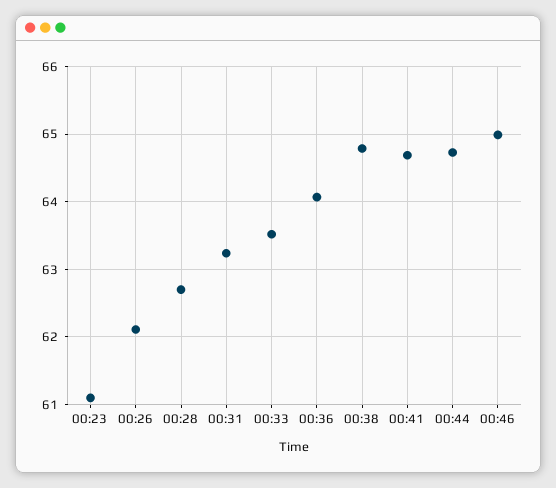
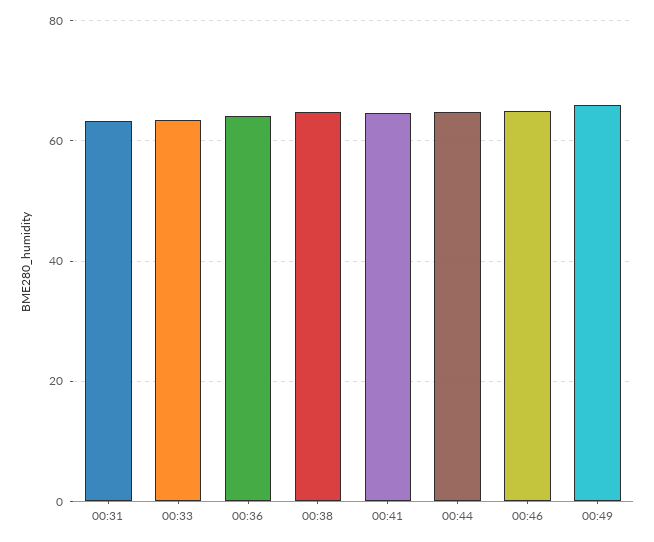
00:23: 61.1 -> none
00:26: 62.1 -> none
00:28: 62.7 -> none
00:49: none -> 66

